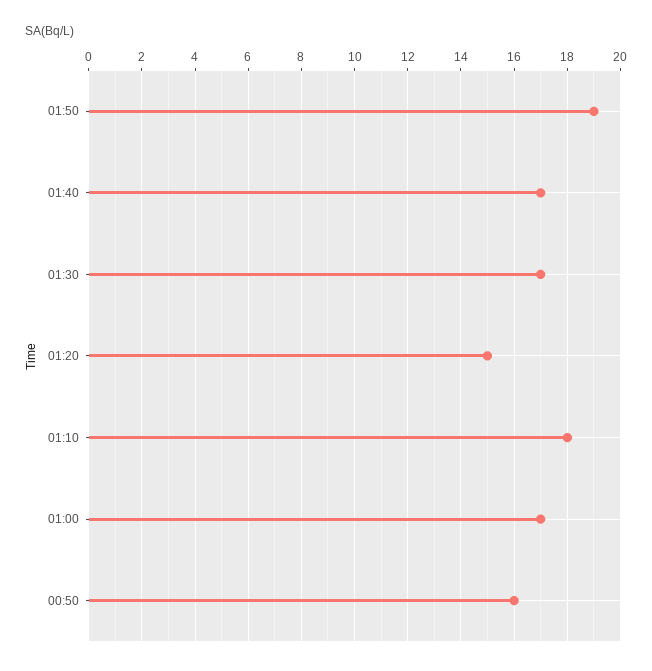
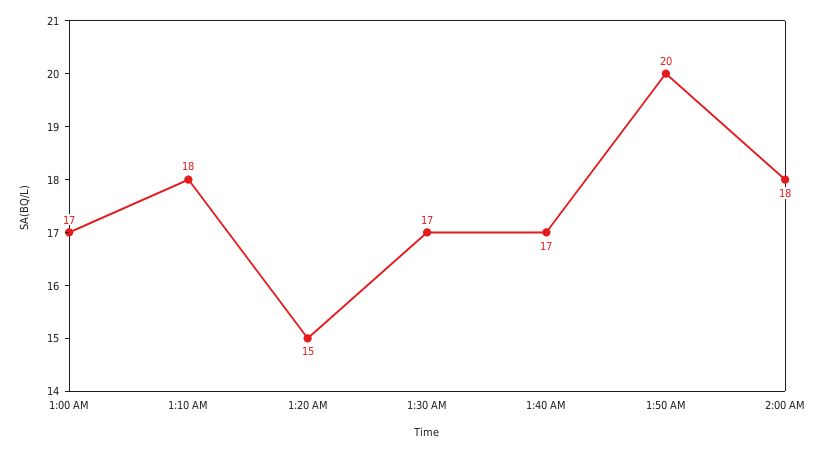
01:50: 19 -> 20
00:50: 16 -> none
2:00 AM: none -> 18

